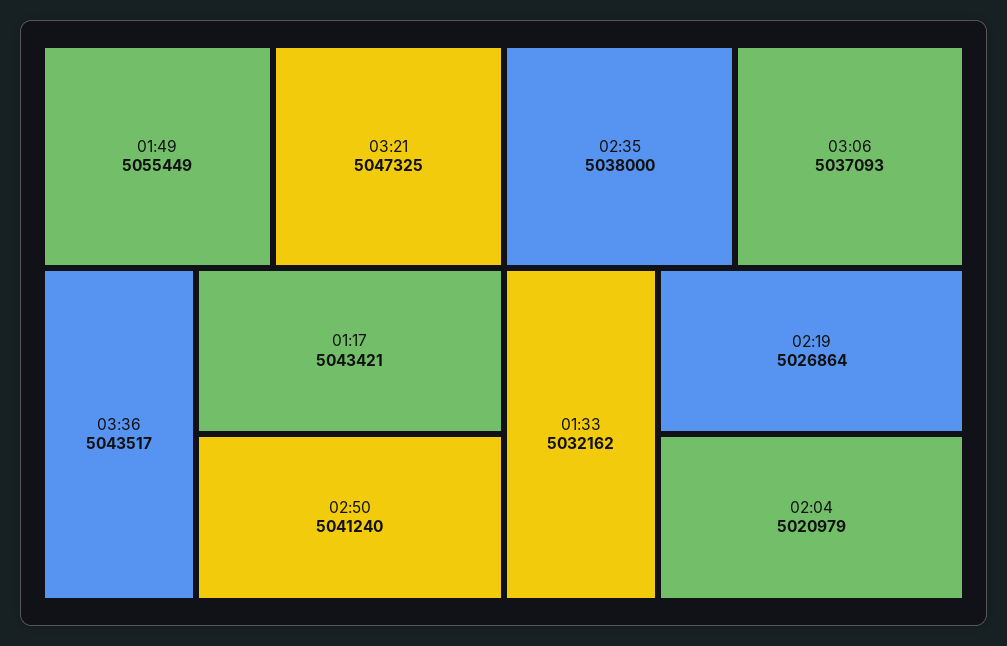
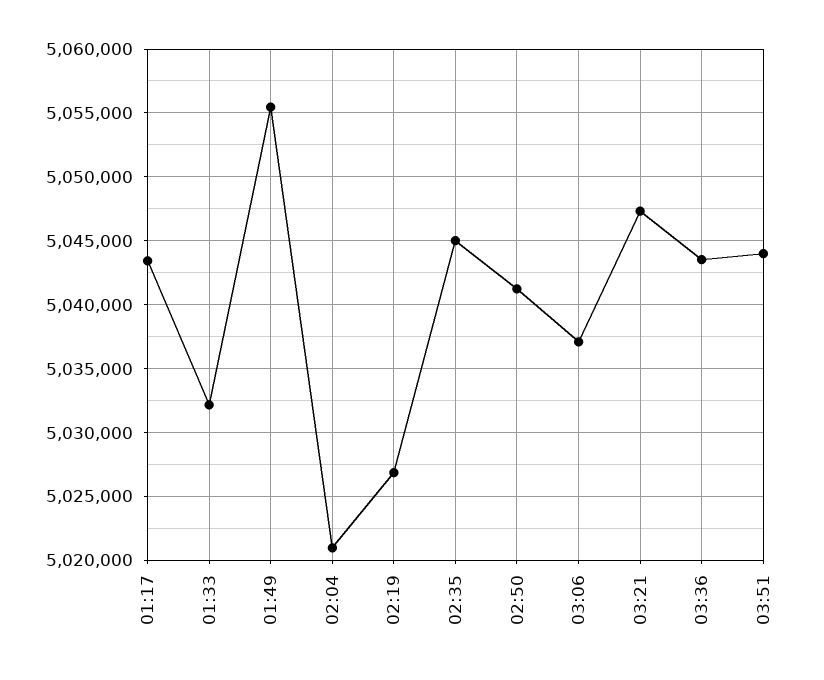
02:35: 5038000 -> 5045000
03:51: none -> 5044000

